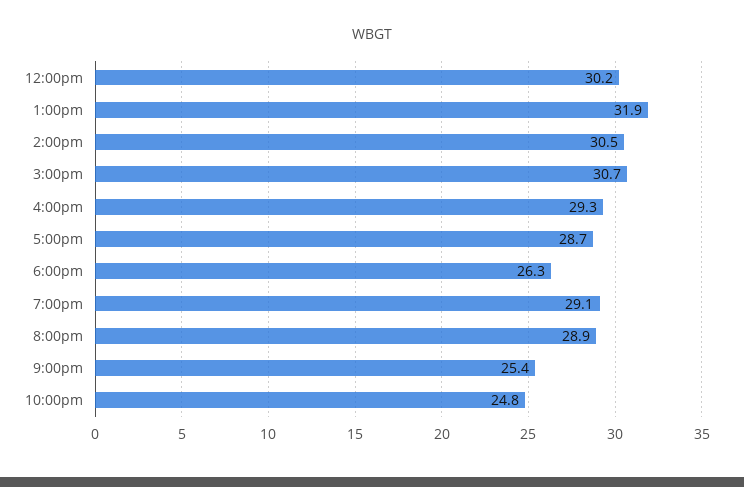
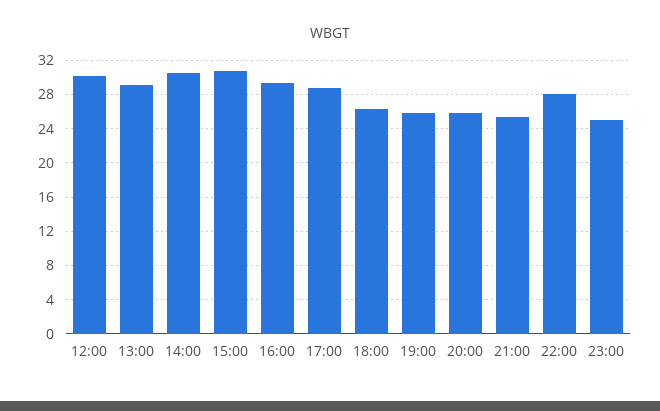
1:00pm: 31.9 -> 29
7:00pm: 29.1 -> 26
8:00pm: 28.9 -> 26
10:00pm: 24.8 -> 28
23:00: none -> 25

